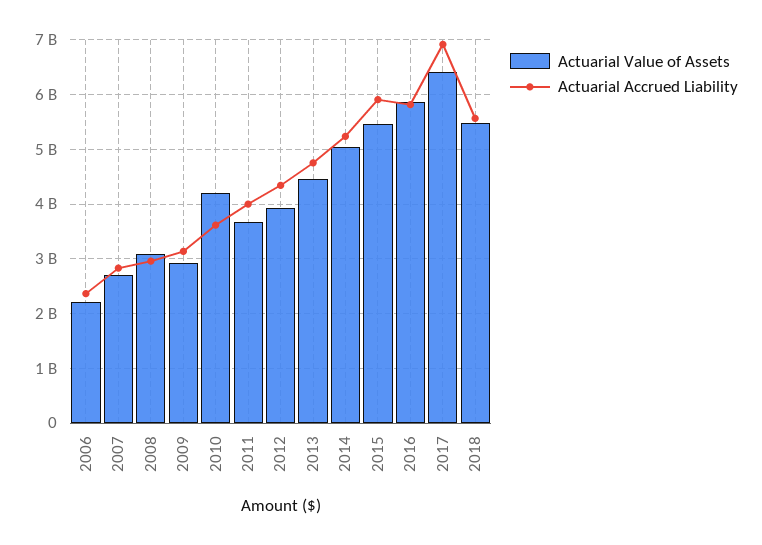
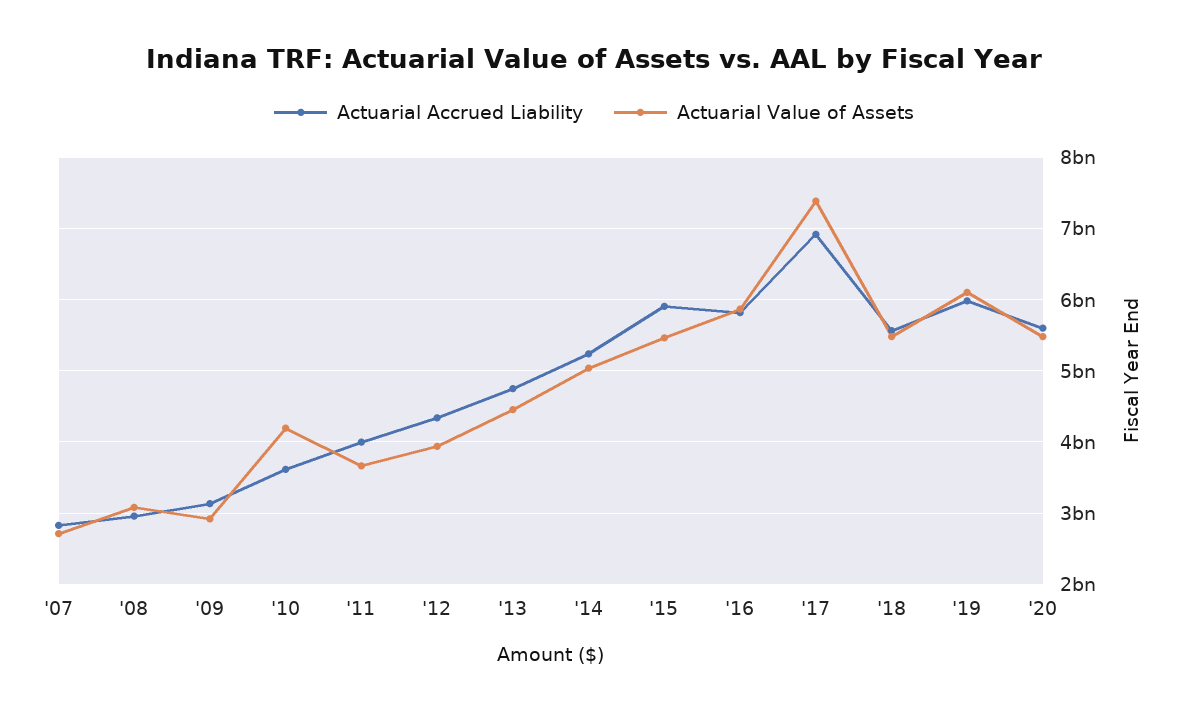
Actuarial Value of Assets, 2006: 2200000000 -> none
Actuarial Accrued Liability, 2006: 2400000000 -> none
Actuarial Value of Assets, 2017: 6400000000 -> 7400000000
Actuarial Accrued Liability, '19: none -> 6000000000
Actuarial Value of Assets, '19: none -> 6100000000
Actuarial Accrued Liability, '20: none -> 5600000000
Actuarial Value of Assets, '20: none -> 5500000000

